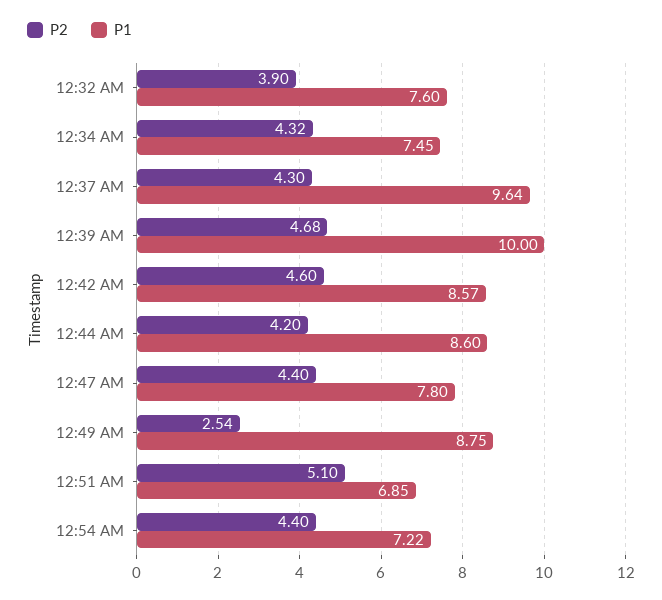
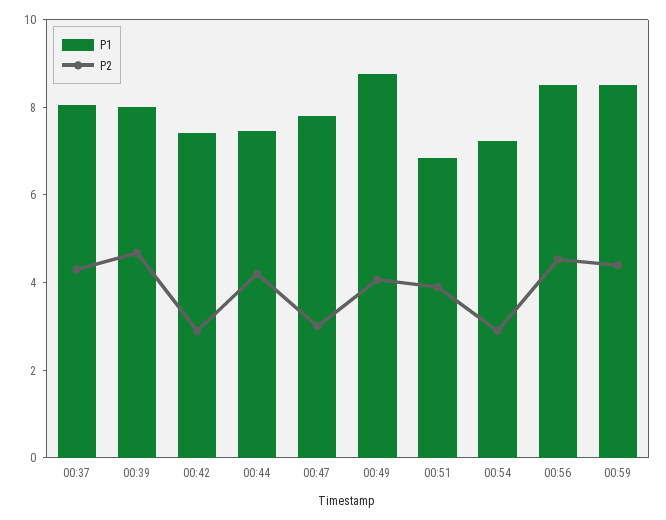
P2, 12:32 AM: 3.9 -> none
P1, 12:32 AM: 7.6 -> none
P2, 12:34 AM: 4.32 -> none
P1, 12:34 AM: 7.45 -> none
P1, 12:37 AM: 9.64 -> 8
P1, 12:39 AM: 10 -> 8
P2, 12:42 AM: 4.6 -> 3
P1, 12:42 AM: 8.57 -> 7.5
P1, 12:44 AM: 8.6 -> 7.5
P2, 12:47 AM: 4.4 -> 3
P2, 12:49 AM: 2.54 -> 4
P2, 12:51 AM: 5.1 -> 4
P2, 12:54 AM: 4.4 -> 3
P1, 00:56: none -> 8.5
P2, 00:56: none -> 4.5
P1, 00:59: none -> 8.5
P2, 00:59: none -> 4.5

